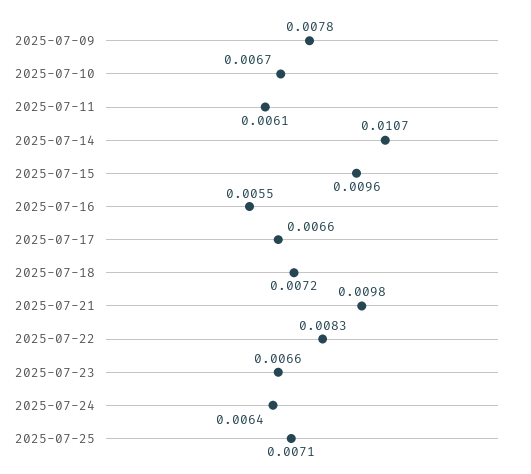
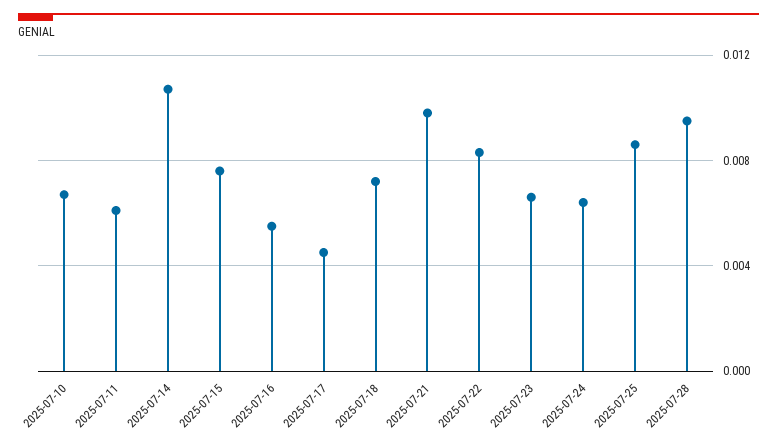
2025-07-09: 0.0078 -> none
2025-07-15: 0.0096 -> 0.0075
2025-07-17: 0.0066 -> 0.0045
2025-07-25: 0.0071 -> 0.0085
2025-07-28: none -> 0.0095

